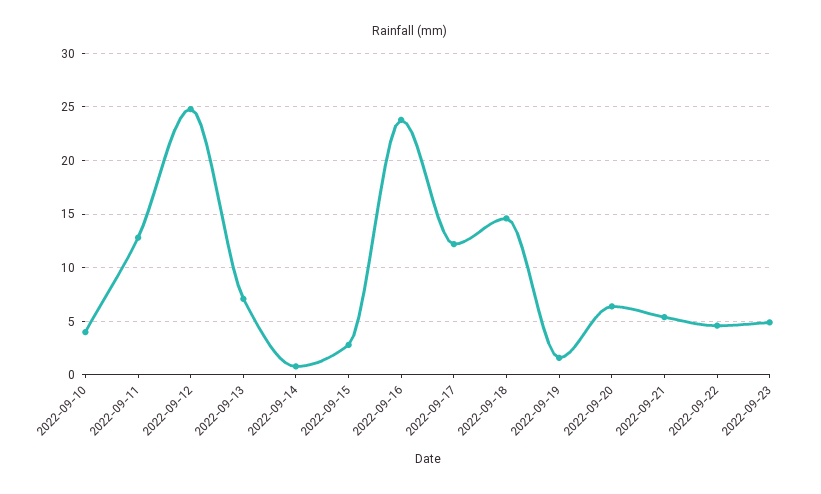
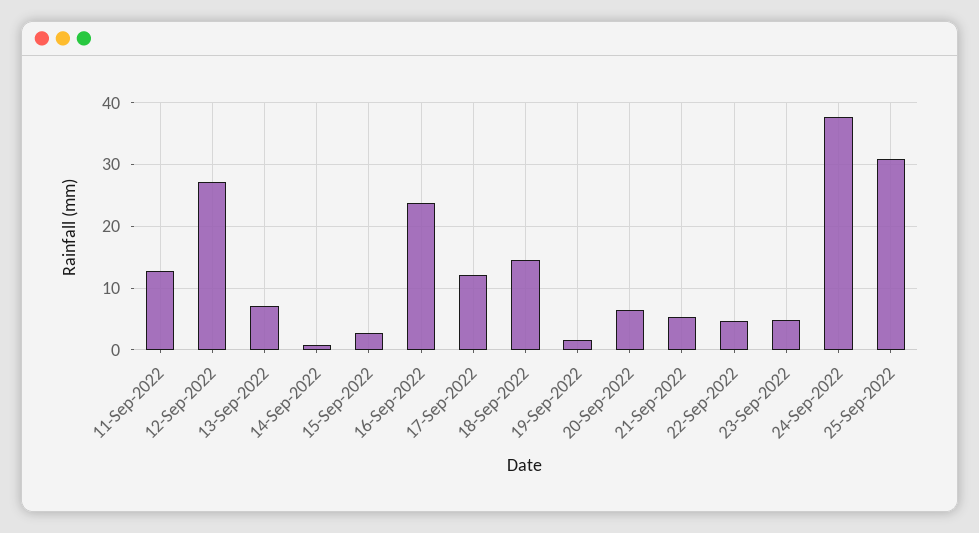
2022-09-10: 4 -> none
2022-09-12: 25 -> 27
24-Sep-2022: none -> 38
25-Sep-2022: none -> 31

